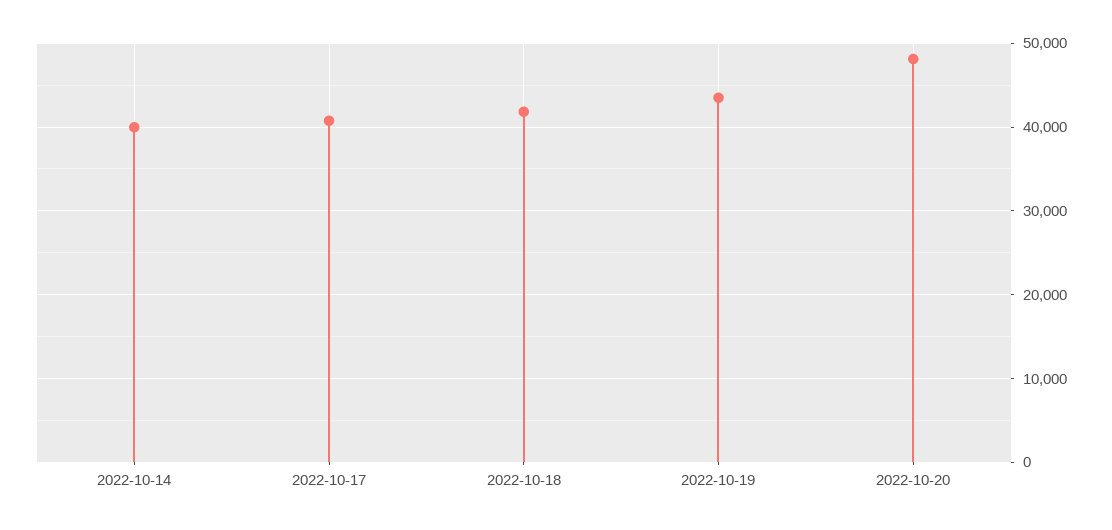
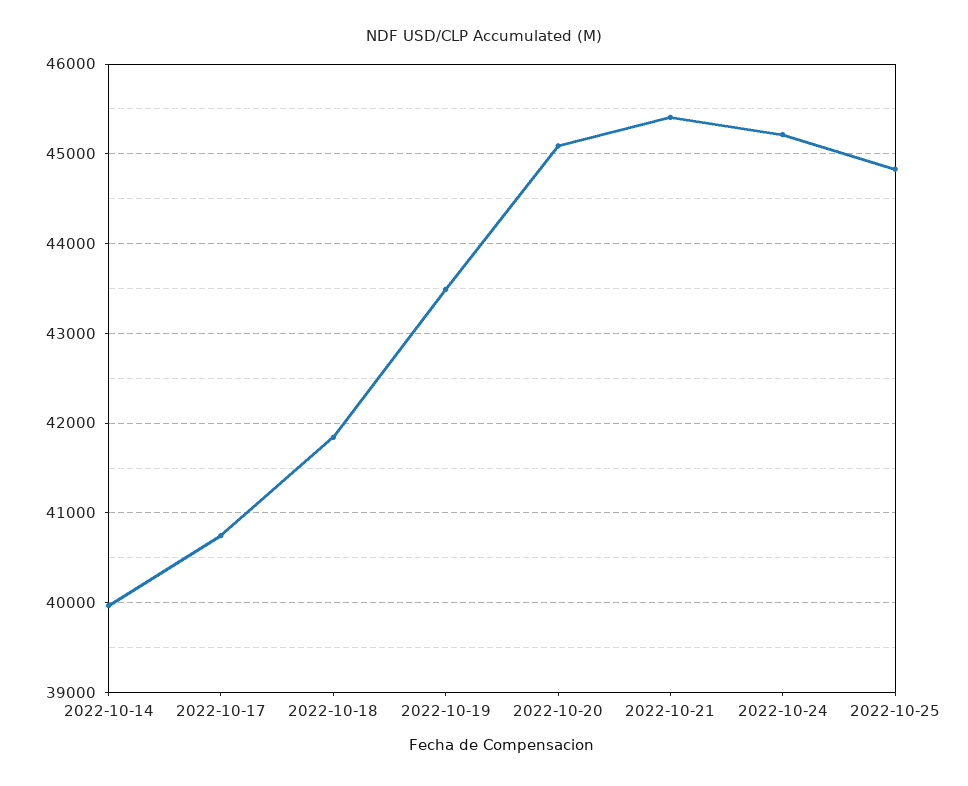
2022-10-20: 48000 -> 45100
2022-10-21: none -> 45400
2022-10-24: none -> 45200
2022-10-25: none -> 44800

